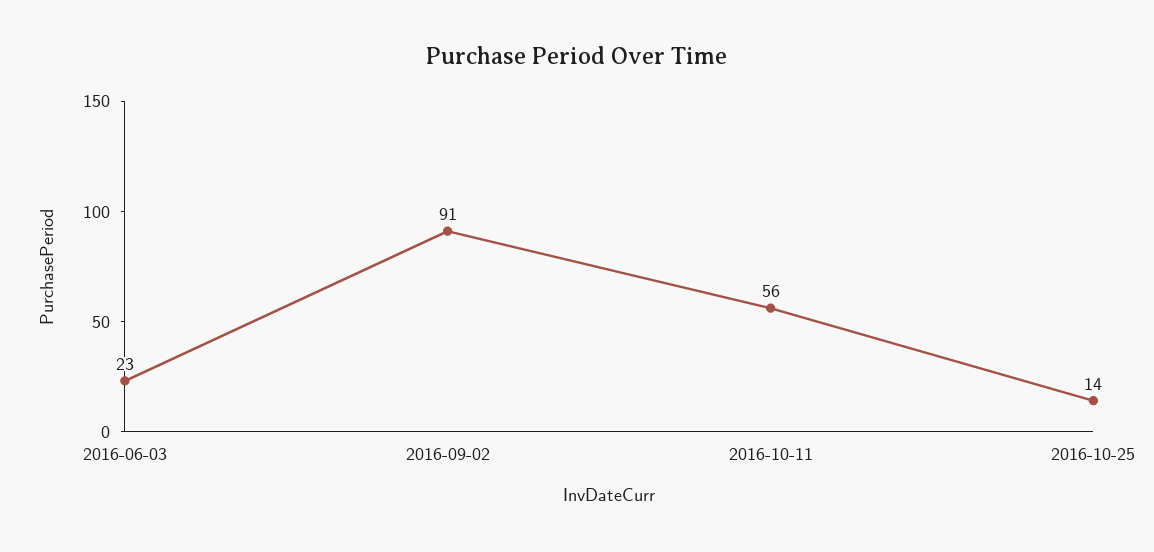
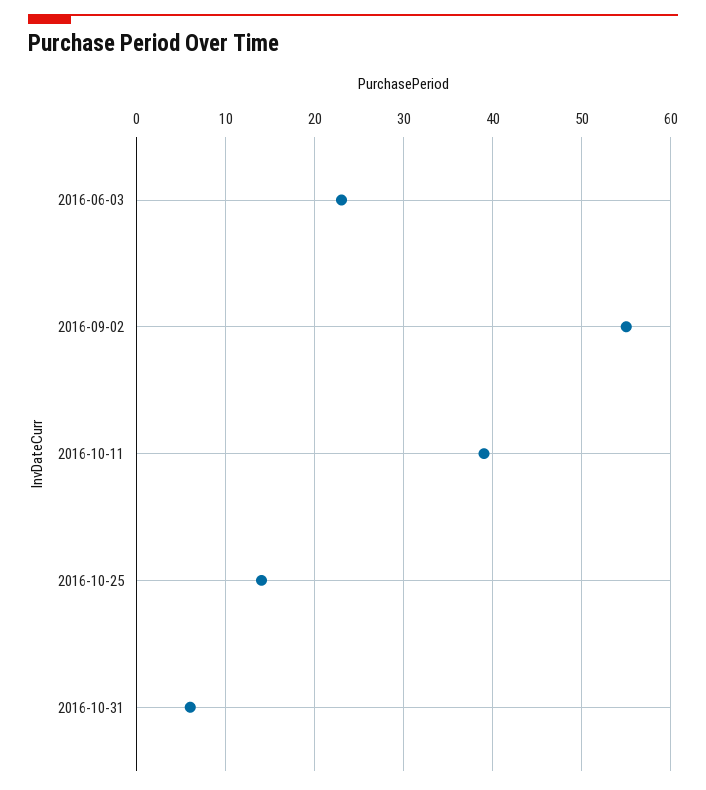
2016-09-02: 91 -> 55
2016-10-11: 56 -> 39
2016-10-31: none -> 6

